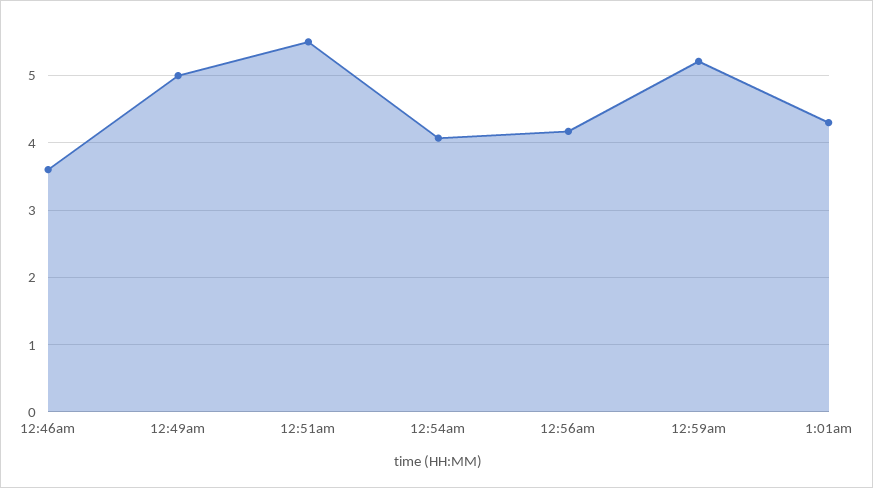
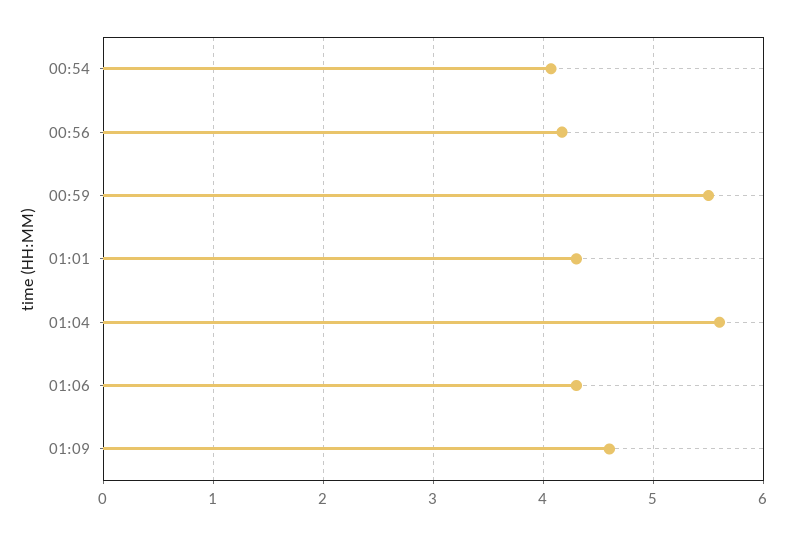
12:46am: 3.6 -> none
12:49am: 5 -> none
12:51am: 5.5 -> none
12:59am: 5.2 -> 5.5
01:04: none -> 5.6
01:06: none -> 4.3
01:09: none -> 4.6

